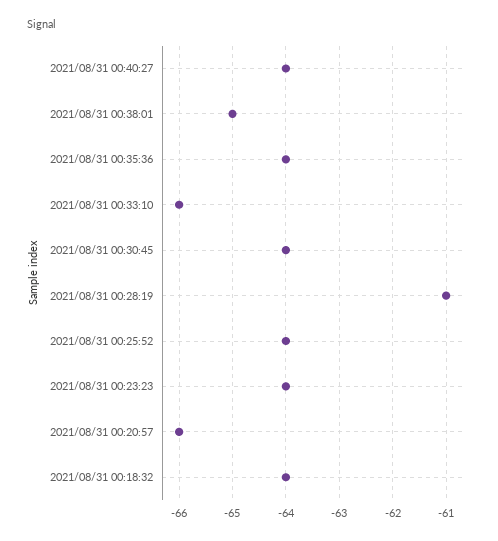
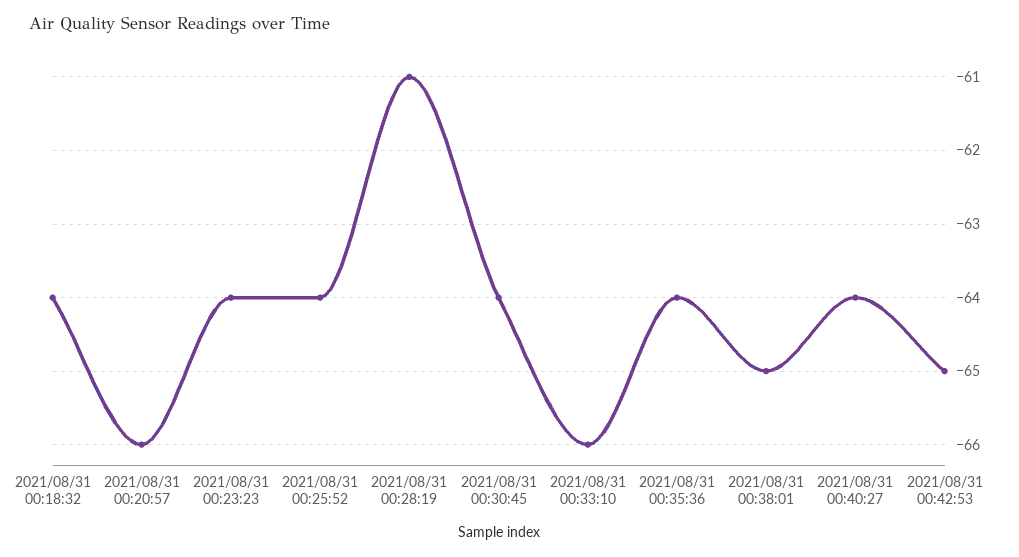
2021/08/31 00:42:53: none -> -65

